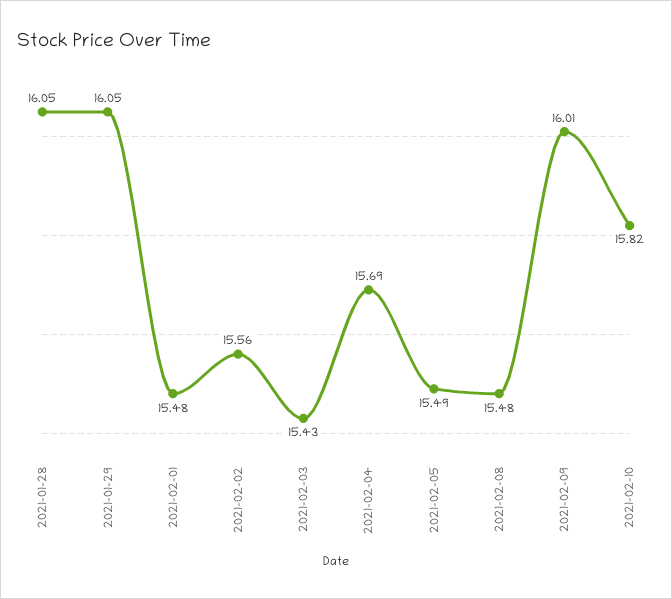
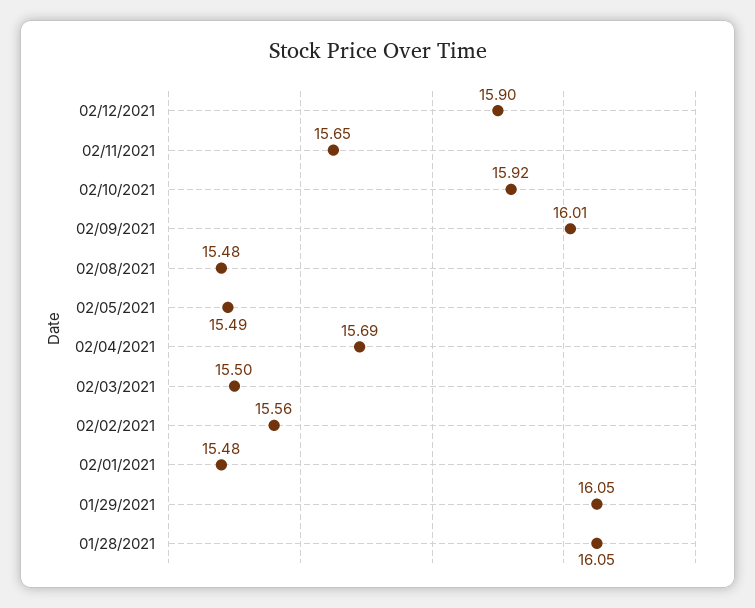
2021-02-03: 15.43 -> 15.5
2021-02-10: 15.82 -> 15.92
02/12/2021: none -> 15.9
02/11/2021: none -> 15.65

